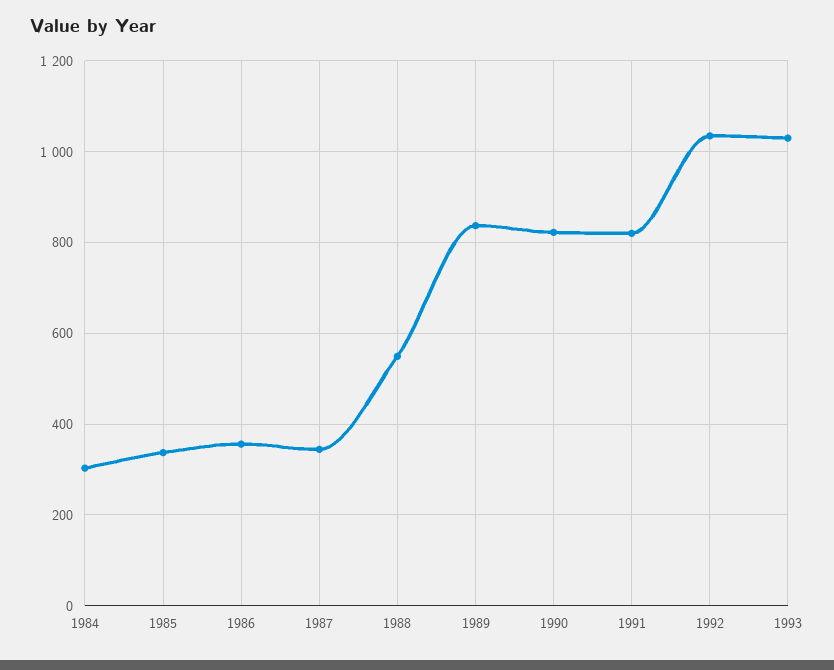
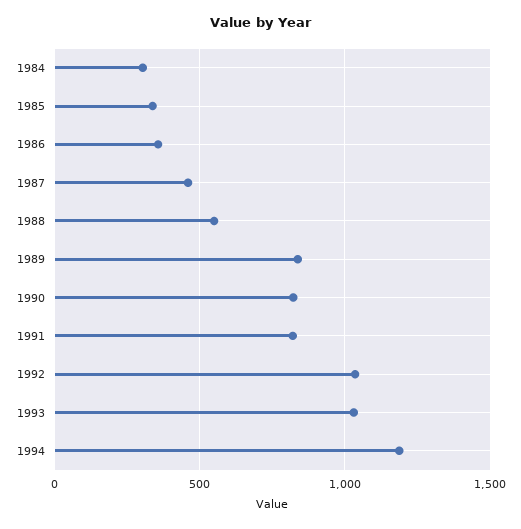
1987: 340 -> 450
1994: none -> 1200

